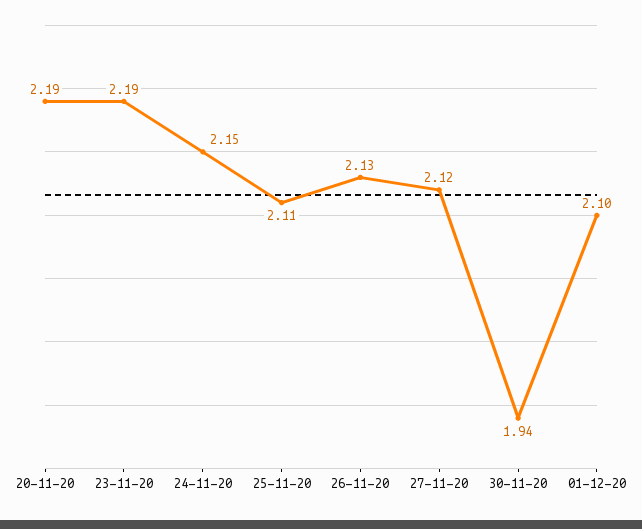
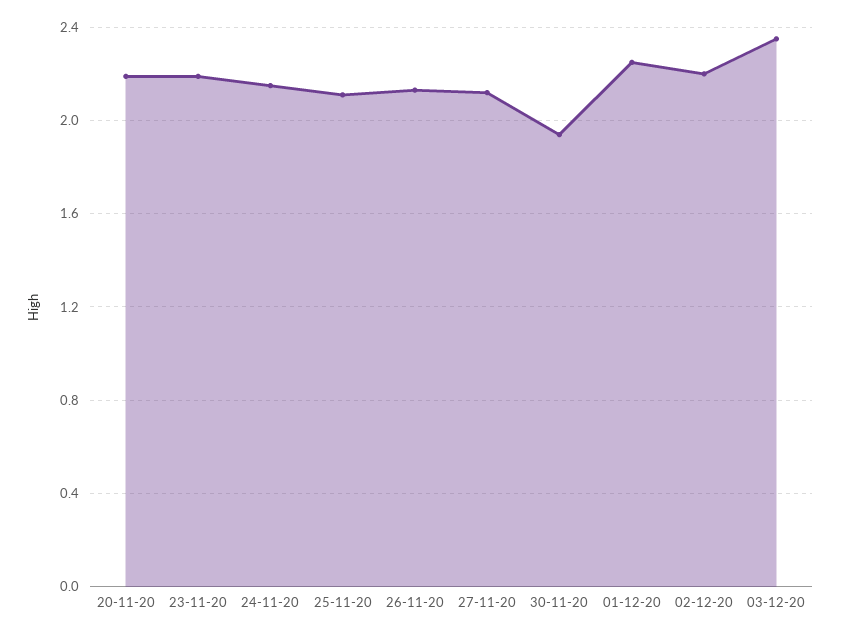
01-12-20: 2.1 -> 2.25
02-12-20: none -> 2.2
03-12-20: none -> 2.35

